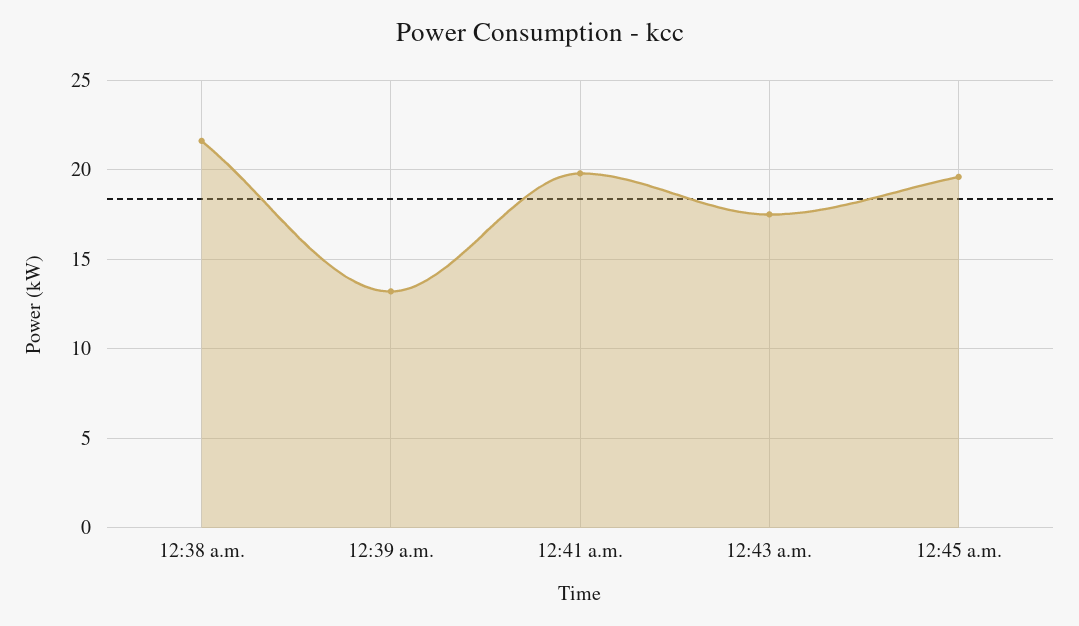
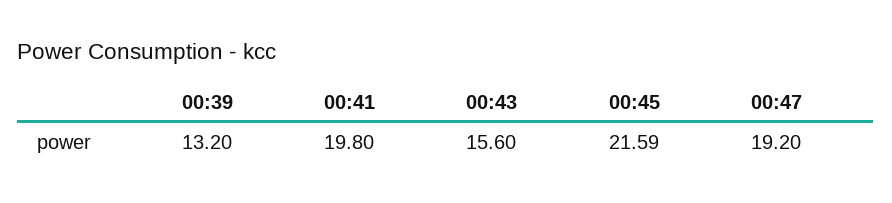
12:38 a.m.: 21.5 -> none
12:43 a.m.: 17.5 -> 15.6
12:45 a.m.: 19.5 -> 21.59
00:47: none -> 19.2

